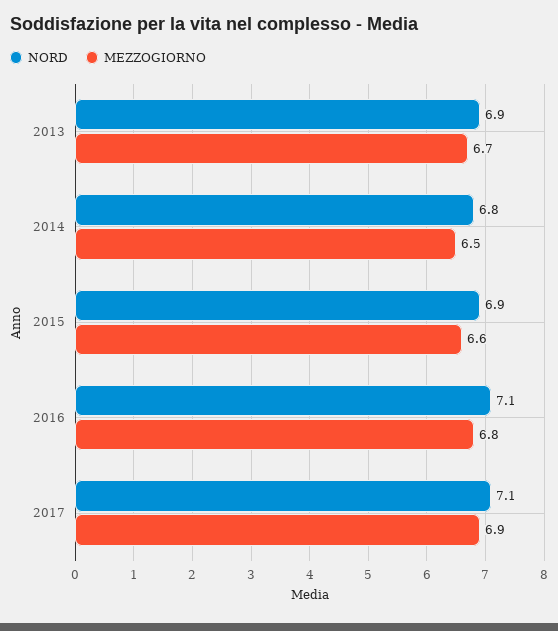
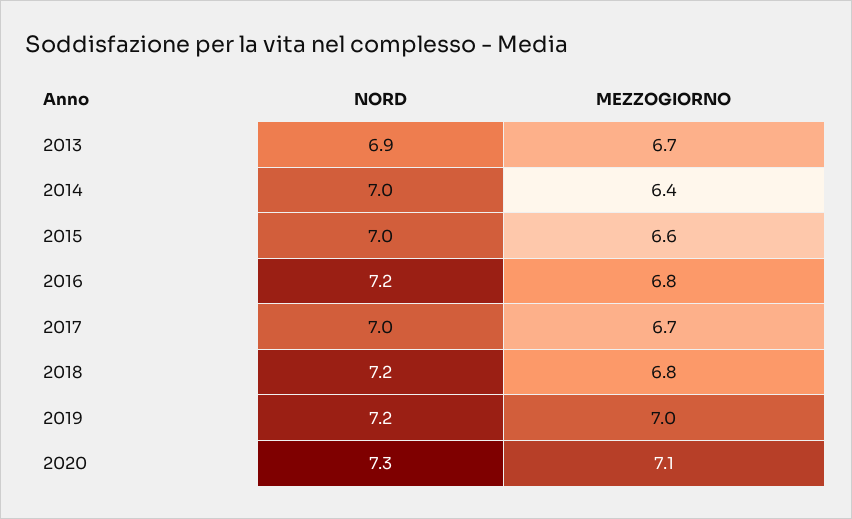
NORD, 2014: 6.8 -> 7
MEZZOGIORNO, 2014: 6.5 -> 6.4
NORD, 2015: 6.9 -> 7
NORD, 2016: 7.1 -> 7.2
NORD, 2017: 7.1 -> 7
MEZZOGIORNO, 2017: 6.9 -> 6.7
NORD, 2018: none -> 7.2
MEZZOGIORNO, 2018: none -> 6.8
NORD, 2019: none -> 7.2
MEZZOGIORNO, 2019: none -> 7
NORD, 2020: none -> 7.3
MEZZOGIORNO, 2020: none -> 7.1

